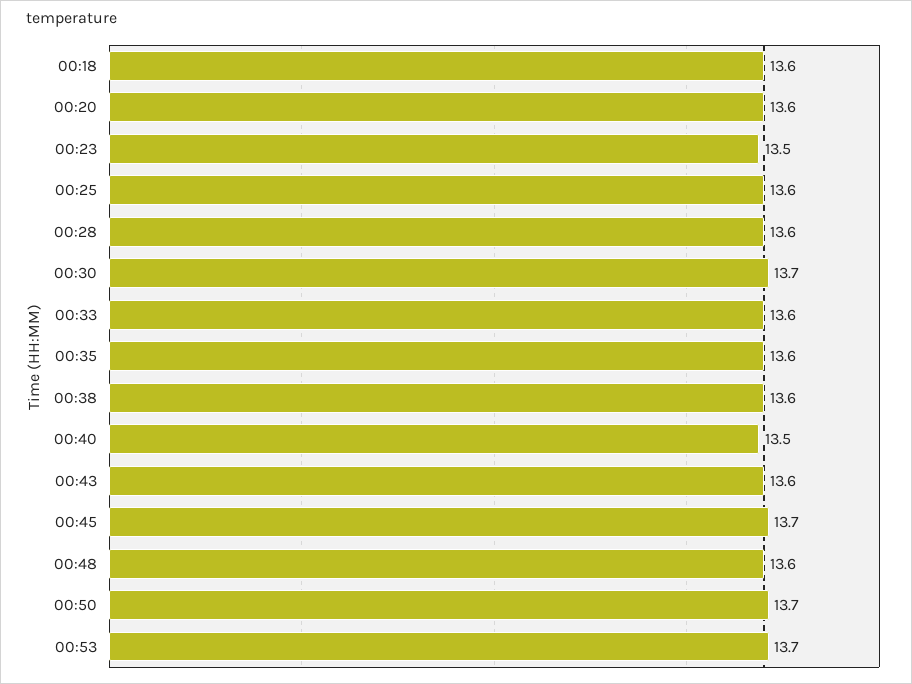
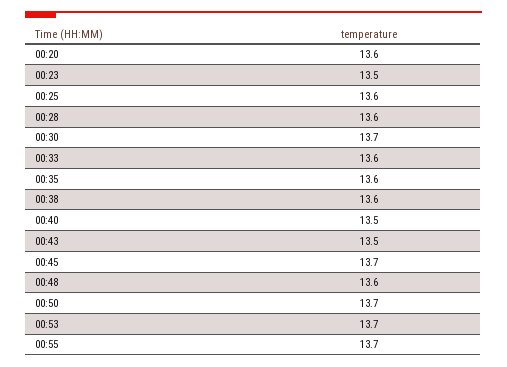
00:18: 13.6 -> none
00:43: 13.6 -> 13.5
00:55: none -> 13.7

